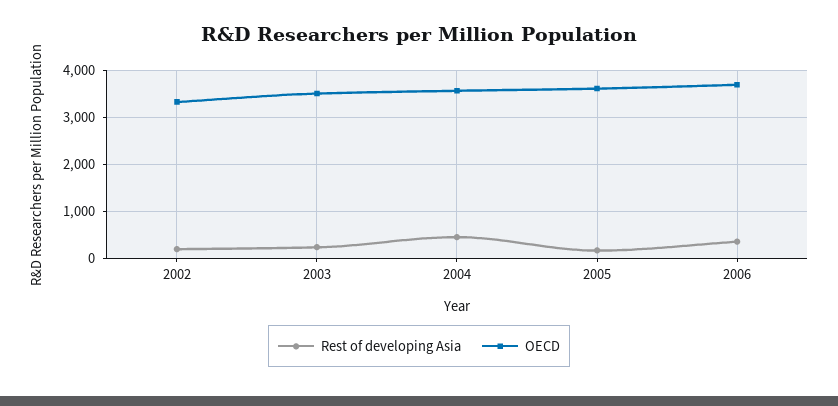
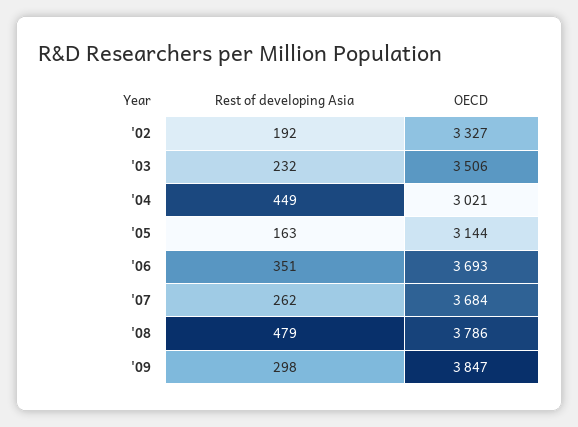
OECD, 2004: 3600 -> 3021
OECD, 2005: 3600 -> 3144
Rest of developing Asia, '07: none -> 262
OECD, '07: none -> 3684
Rest of developing Asia, '08: none -> 479
OECD, '08: none -> 3786
Rest of developing Asia, '09: none -> 298
OECD, '09: none -> 3847

